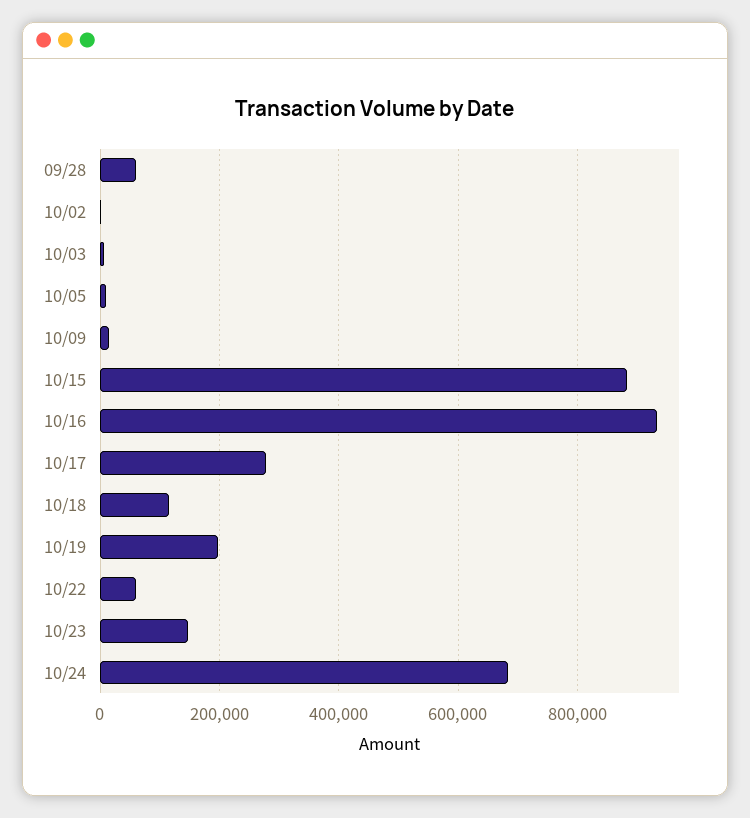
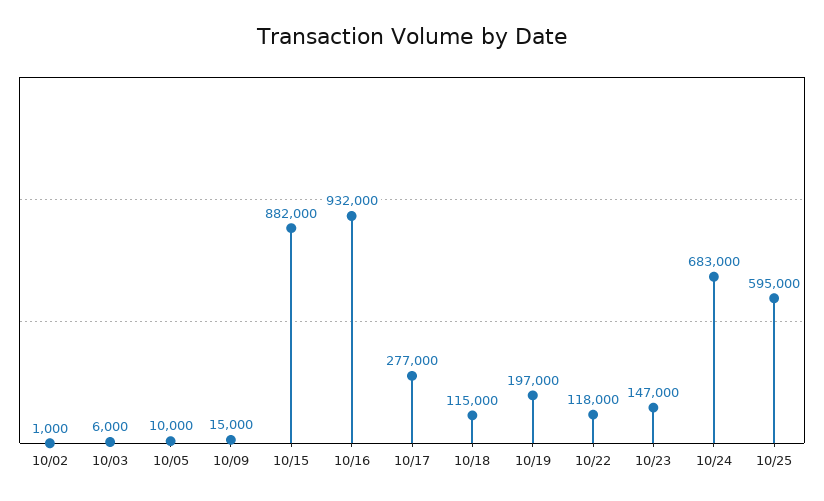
09/28: 60000 -> none
10/22: 60000 -> 118000
10/25: none -> 595000

